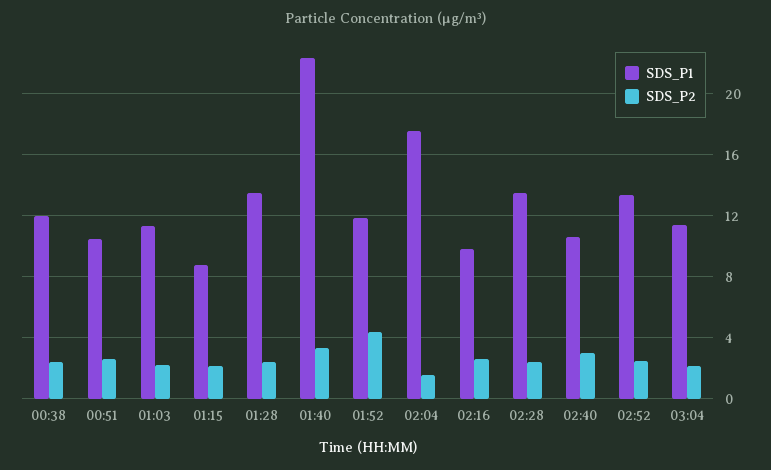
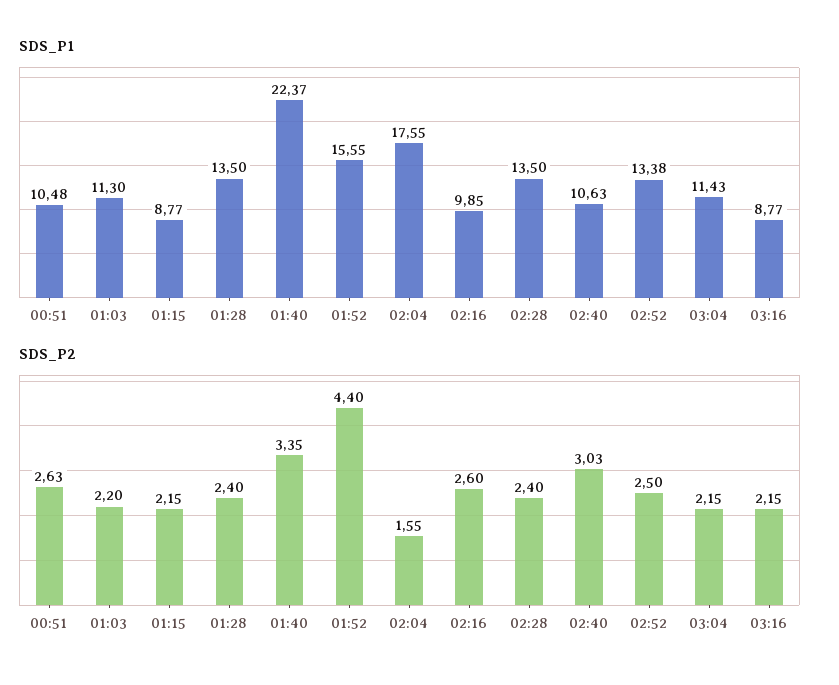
SDS_P1, 00:38: 12 -> none
SDS_P2, 00:38: 2.5 -> none
SDS_P1, 01:52: 12 -> 15.55
SDS_P1, 03:16: none -> 8.77
SDS_P2, 03:16: none -> 2.15

